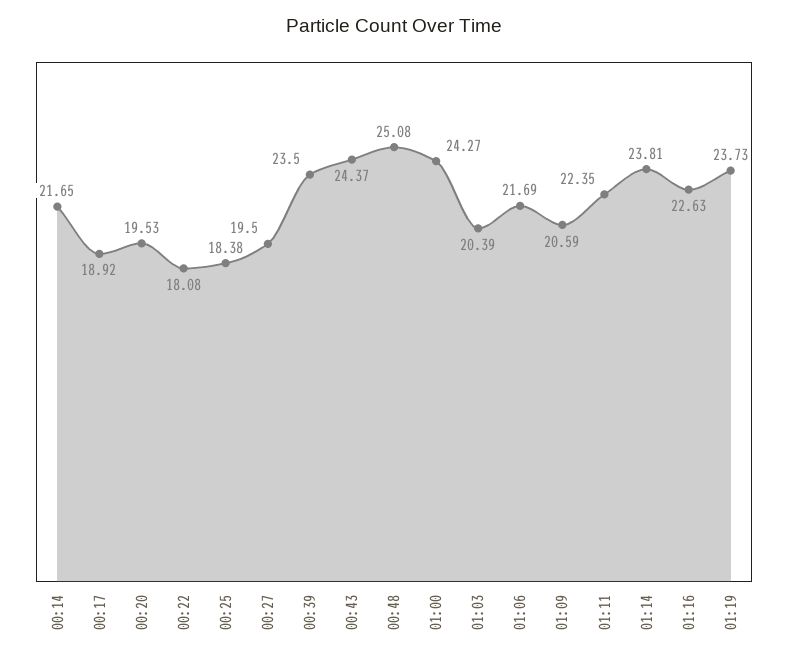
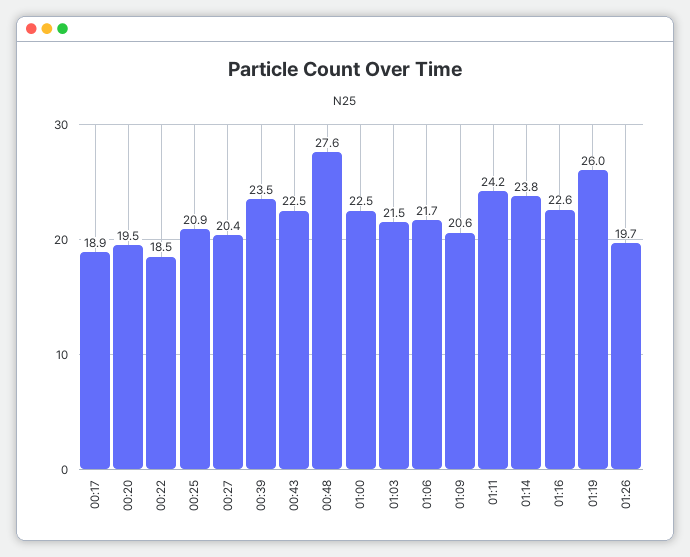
00:14: 21.65 -> none
00:22: 18.08 -> 18.5
00:25: 18.38 -> 20.9
00:27: 19.5 -> 20.4
00:43: 24.37 -> 22.5
00:48: 25.08 -> 27.6
01:00: 24.27 -> 22.5
01:03: 20.39 -> 21.5
01:11: 22.35 -> 24.2
01:19: 23.73 -> 26
01:26: none -> 19.7

